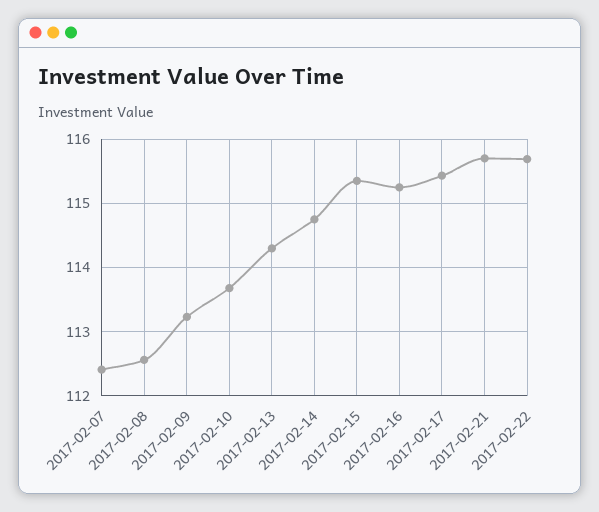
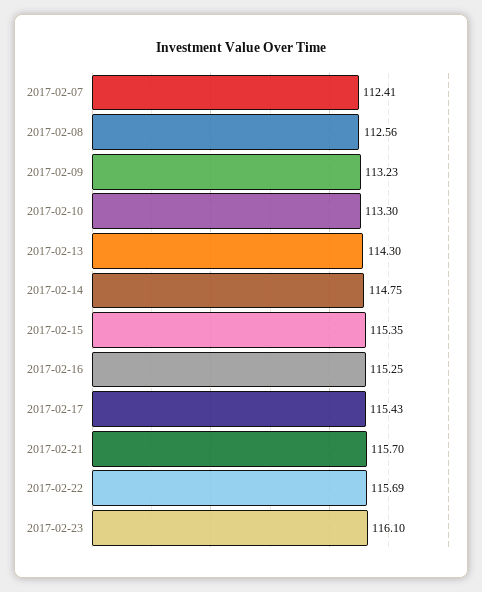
2017-02-10: 113.7 -> 113.3
2017-02-23: none -> 116.1

